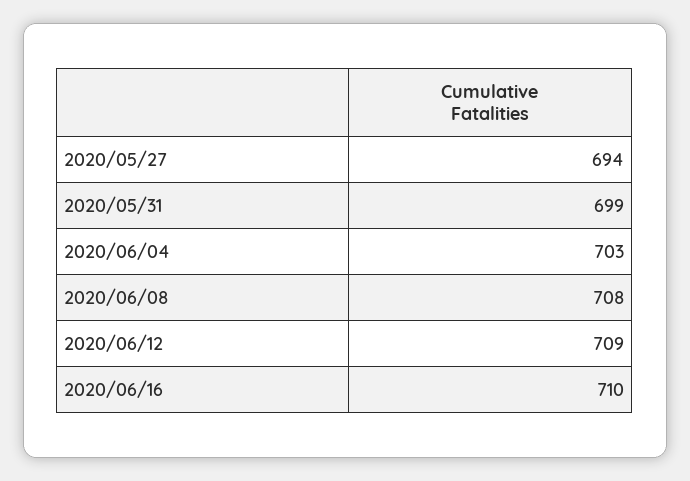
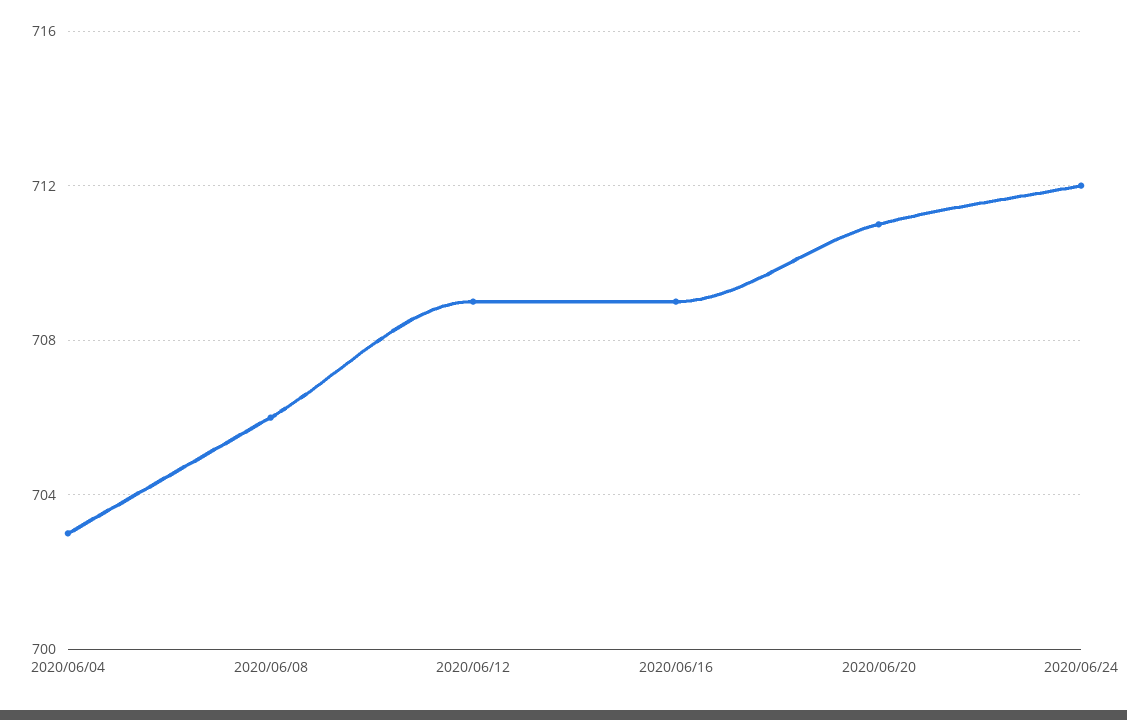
2020/05/27: 694 -> none
2020/05/31: 699 -> none
2020/06/08: 708 -> 706
2020/06/16: 710 -> 709
2020/06/20: none -> 711
2020/06/24: none -> 712

